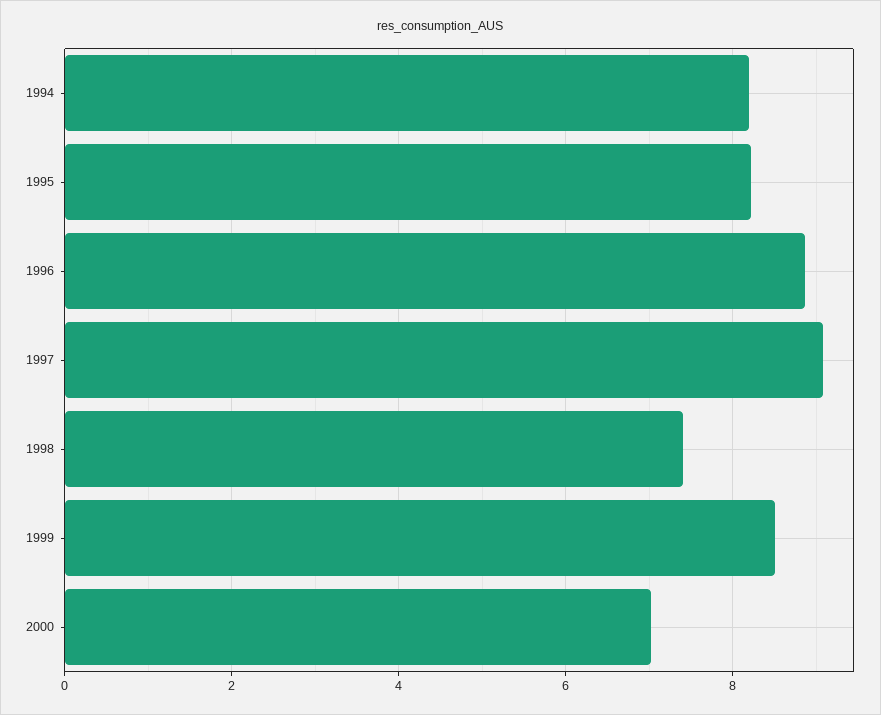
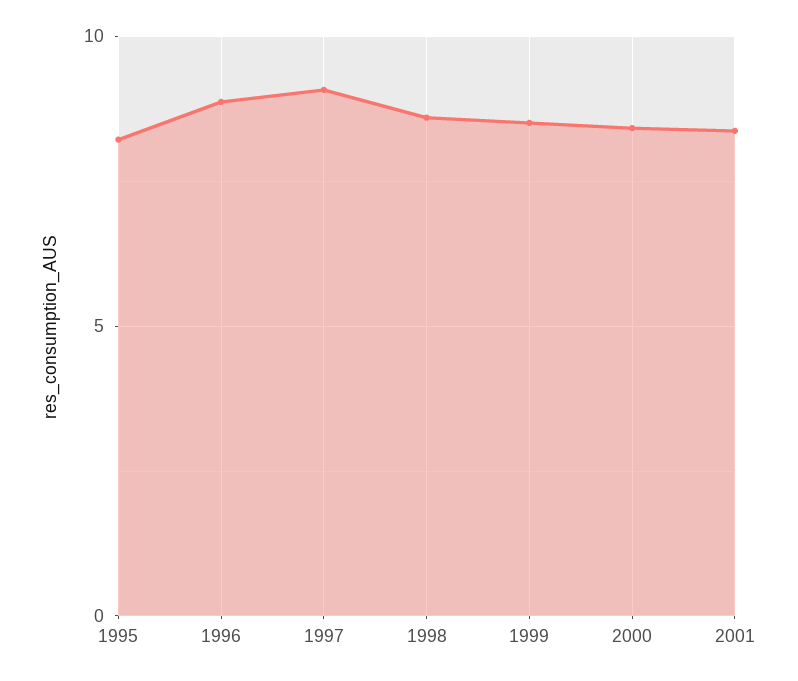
1994: 8.2 -> none
1998: 7.4 -> 8.5
2000: 7 -> 8.5
2001: none -> 8.5

